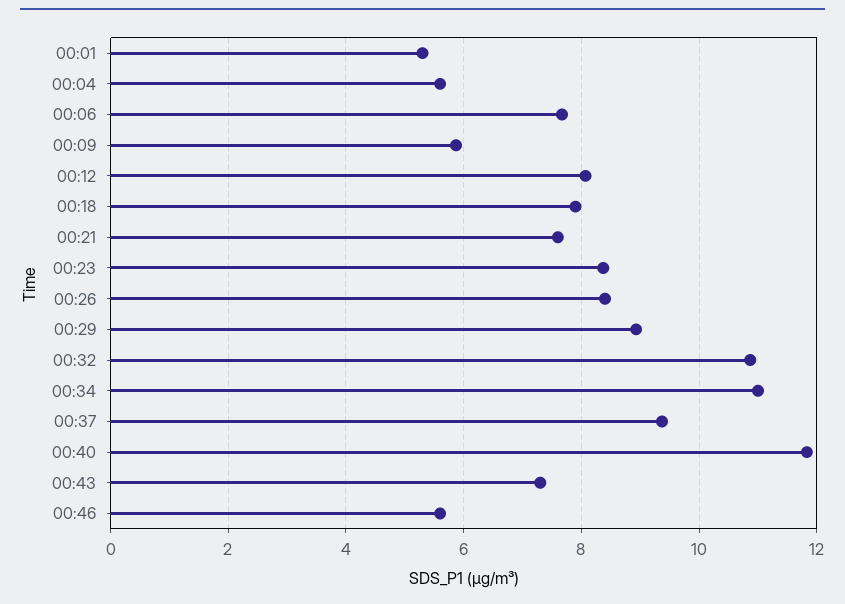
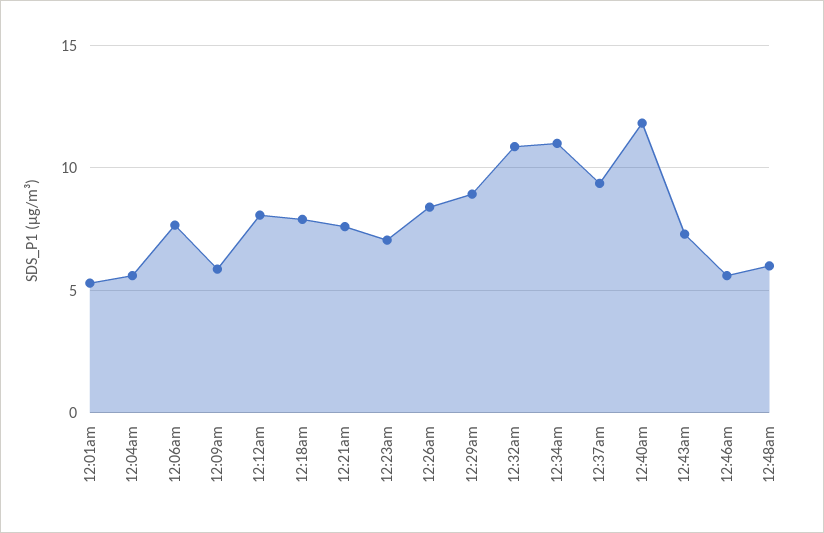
00:23: 8.4 -> 7
12:48am: none -> 6

